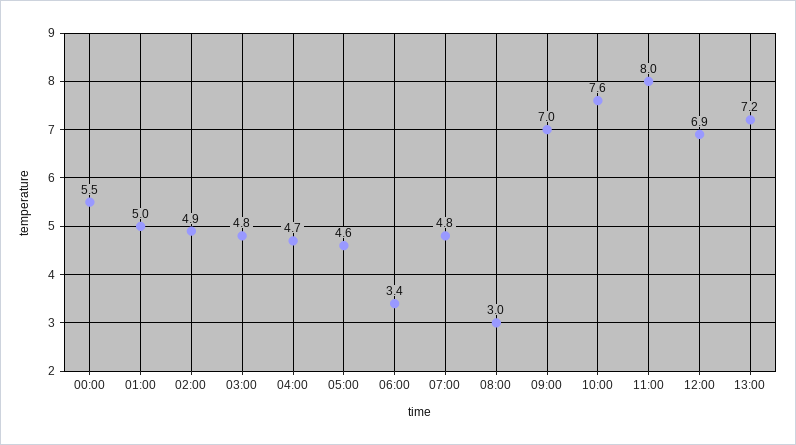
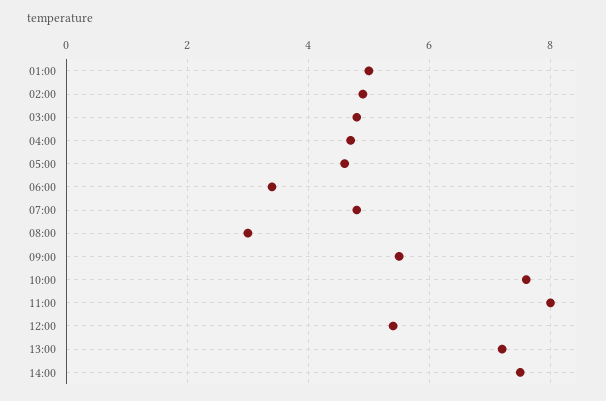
00:00: 5.5 -> none
09:00: 7 -> 5.5
12:00: 6.9 -> 5.5
14:00: none -> 7.5

